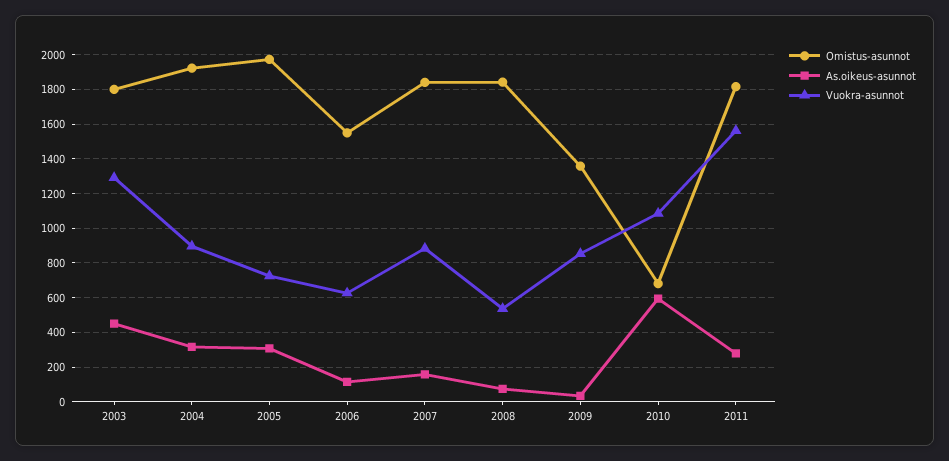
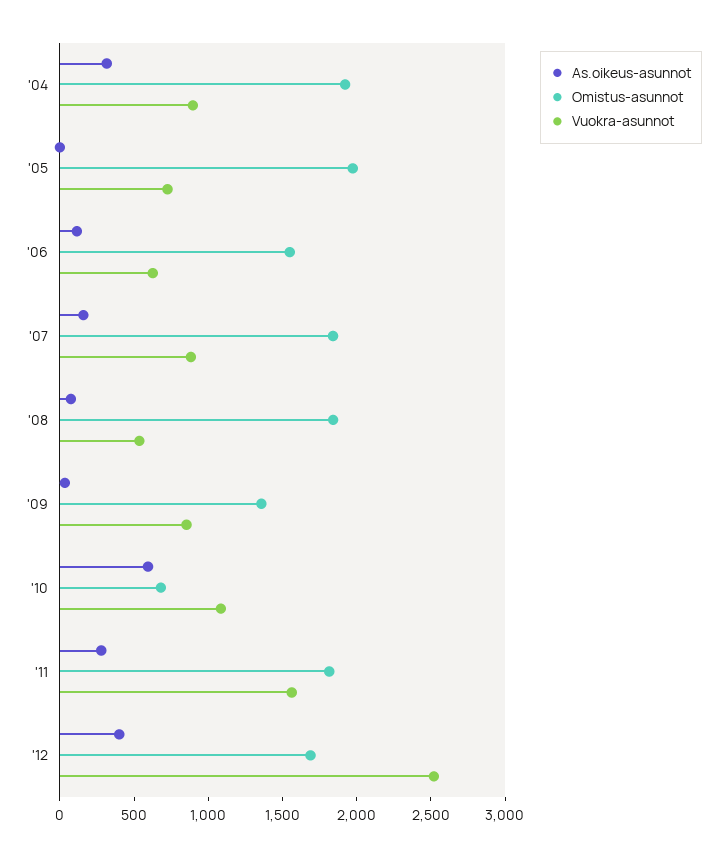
Omistus-asunnot, 2003: 1800 -> none
As.oikeus-asunnot, 2003: 450 -> none
Vuokra-asunnot, 2003: 1300 -> none
As.oikeus-asunnot, 2005: 300 -> 0
As.oikeus-asunnot, '12: none -> 400
Omistus-asunnot, '12: none -> 1700
Vuokra-asunnot, '12: none -> 2500

